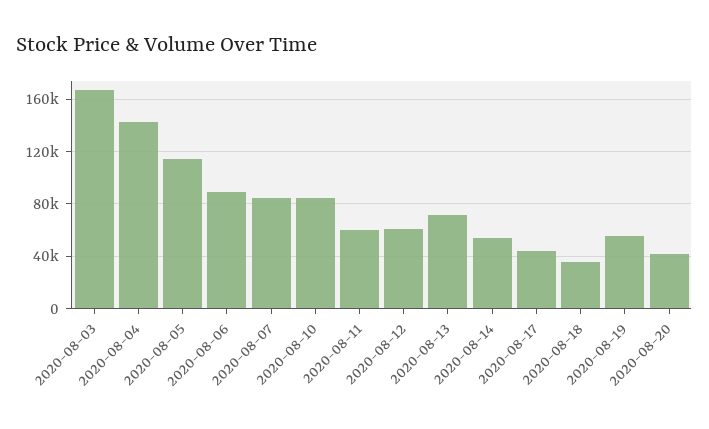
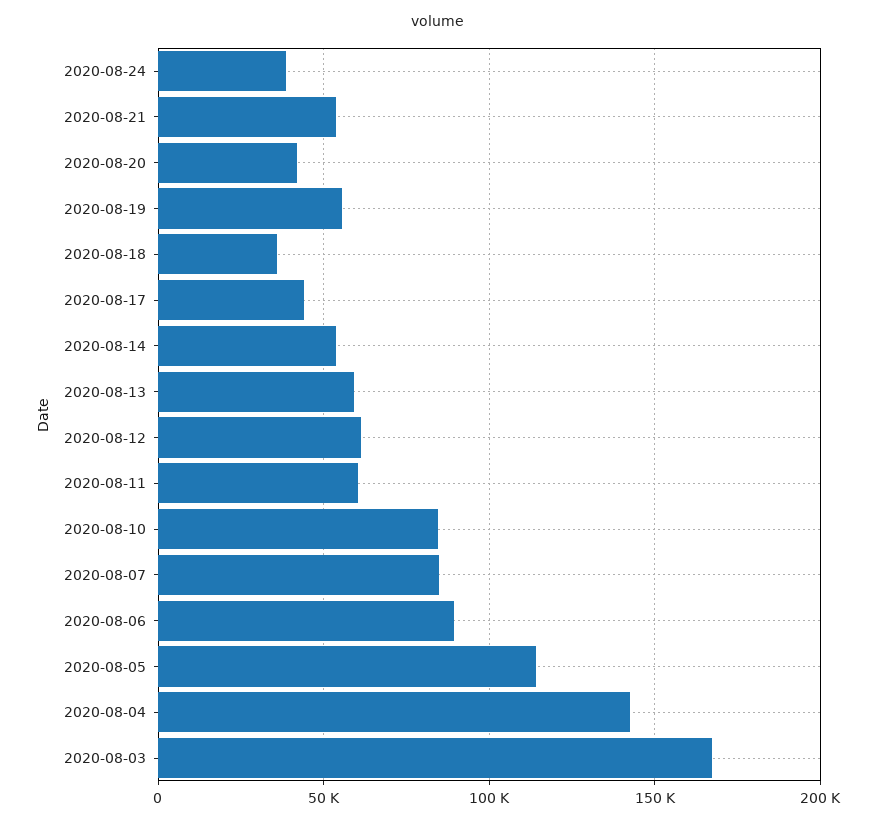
2020-08-13: 70000 -> 60000
2020-08-24: none -> 40000
2020-08-21: none -> 55000

